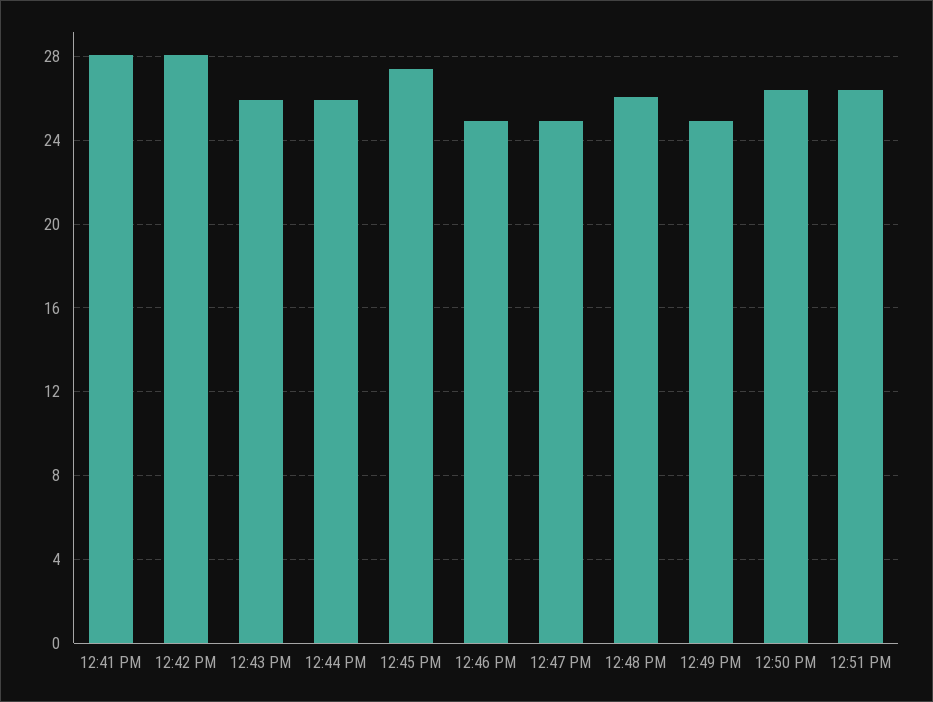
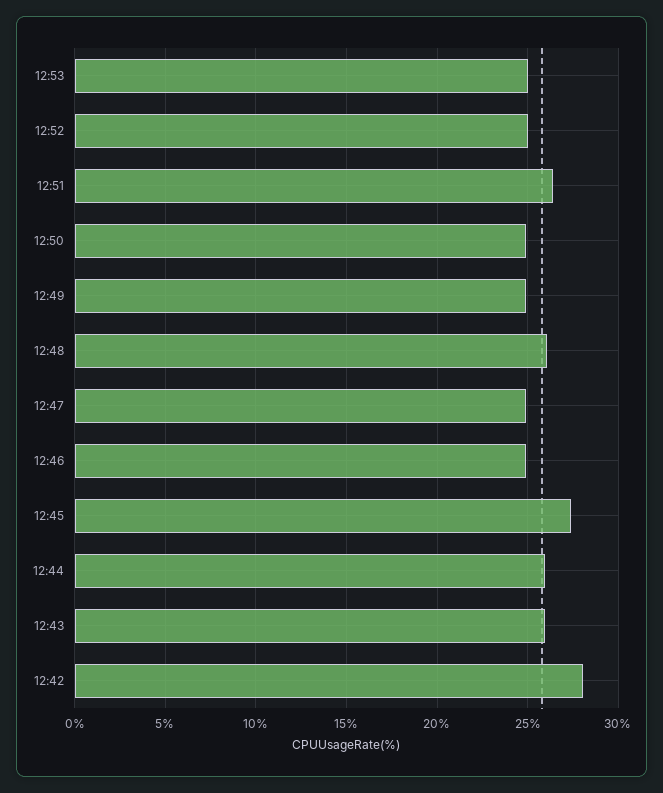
12:41 PM: 28 -> none
12:50 PM: 26.5 -> 25
12:53: none -> 25
12:52: none -> 25

